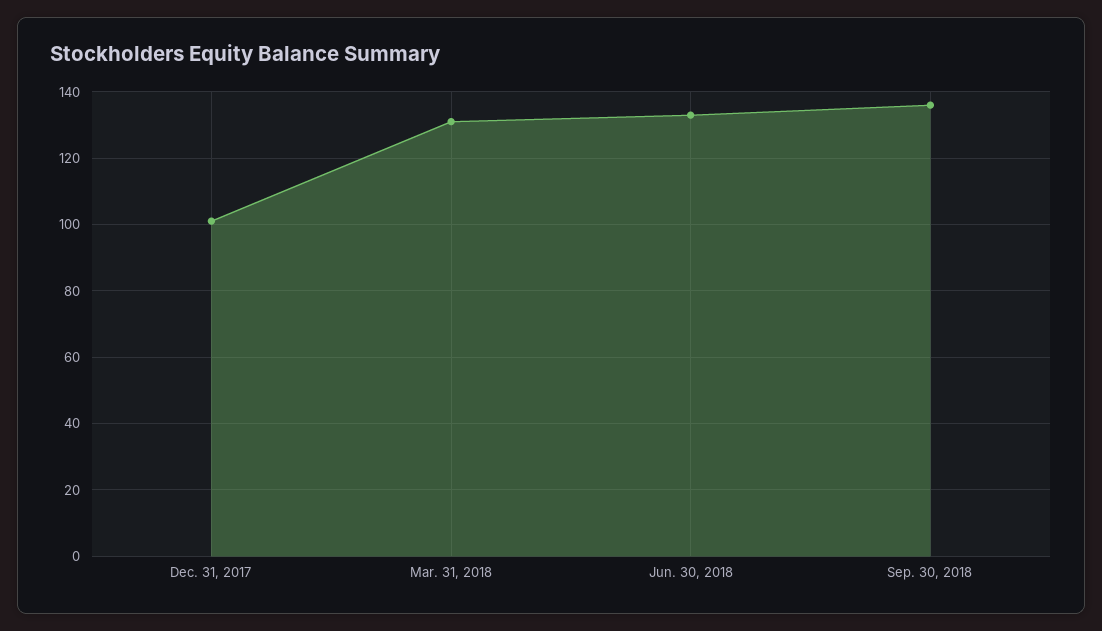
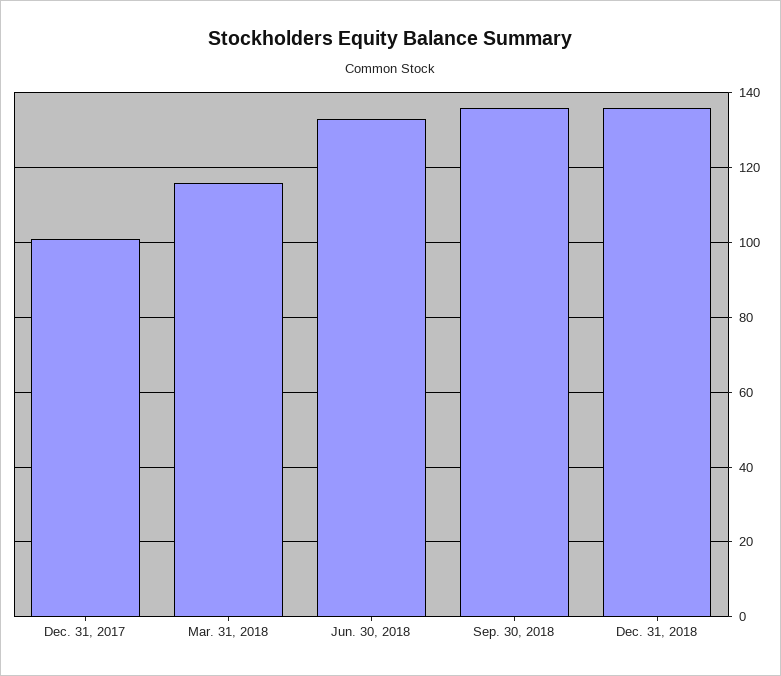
Mar. 31, 2018: 130 -> 115
Dec. 31, 2018: none -> 135

